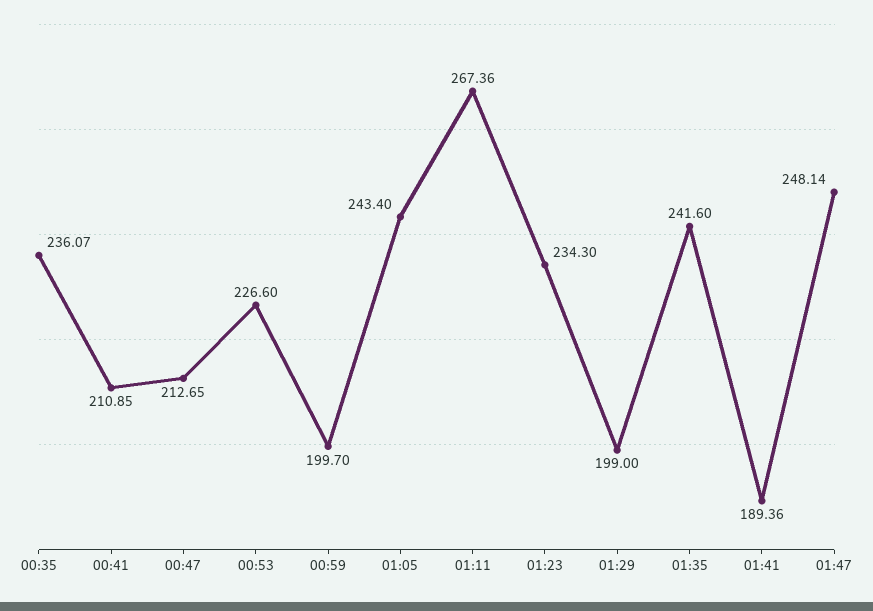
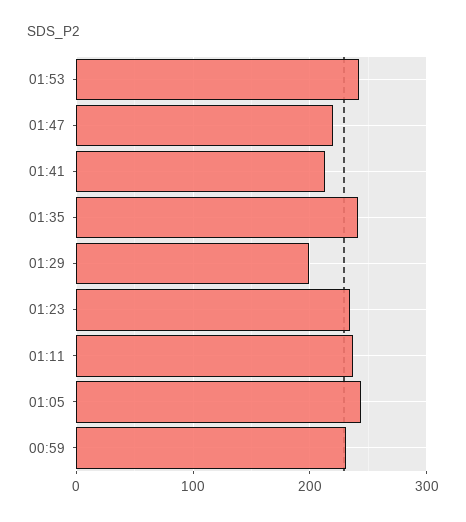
00:35: 236.07 -> none
00:41: 210.85 -> none
00:47: 212.65 -> none
00:53: 226.6 -> none
00:59: 199.7 -> 230
01:11: 267.36 -> 240
01:41: 189.36 -> 210
01:47: 248.14 -> 220
01:53: none -> 240

